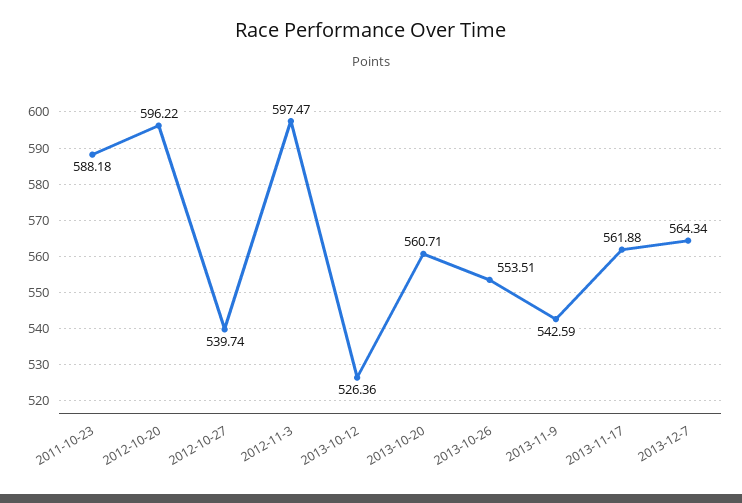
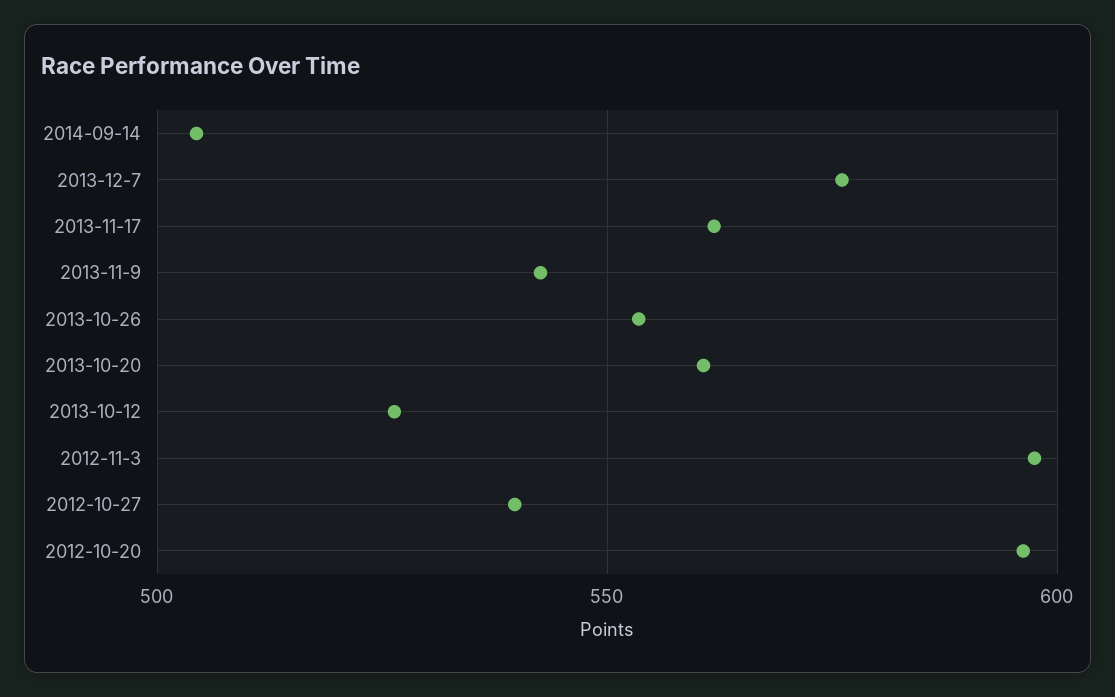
2011-10-23: 588.18 -> none
2013-12-7: 564.34 -> 575
2014-09-14: none -> 505

